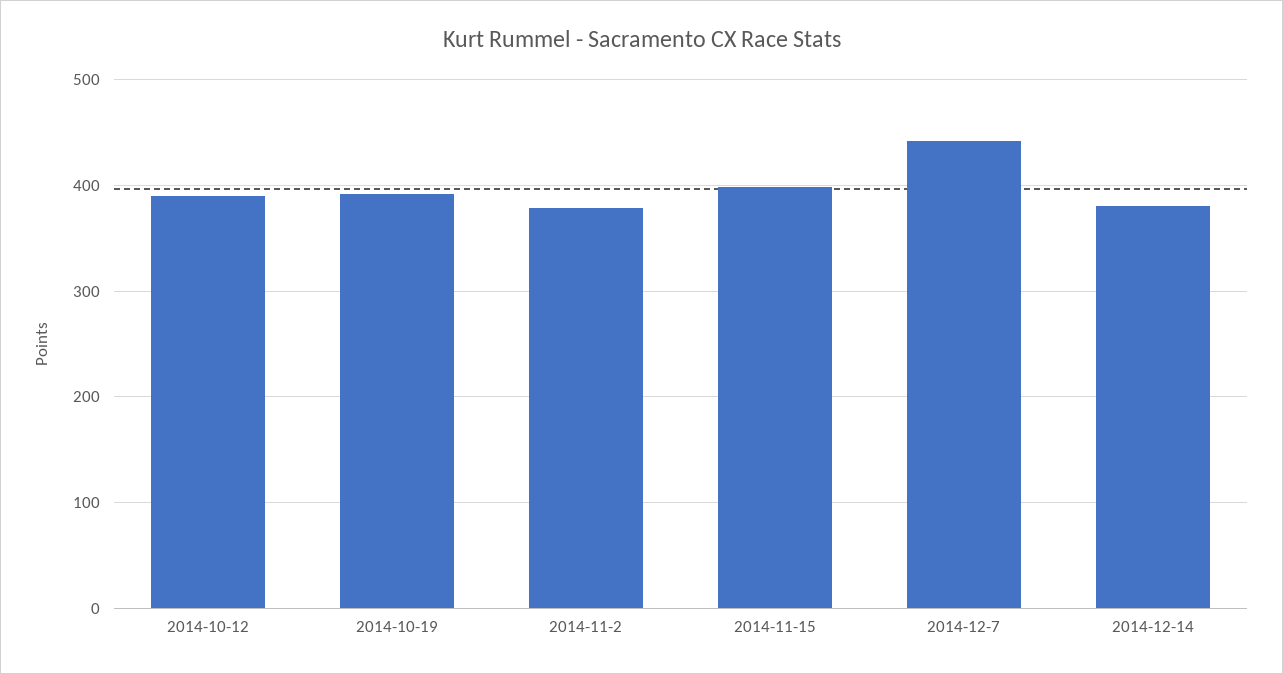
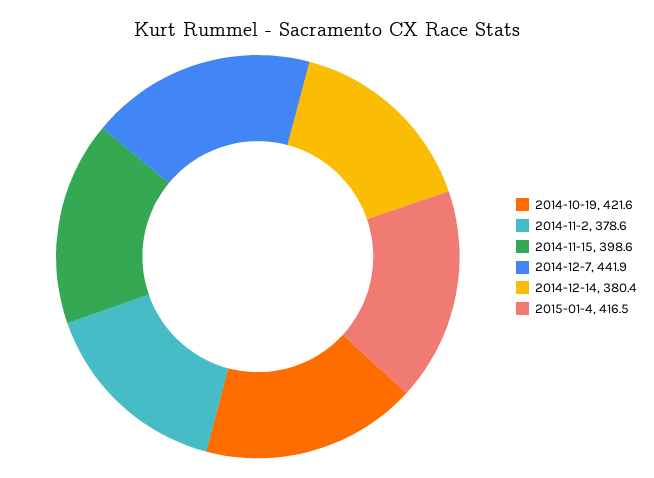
2014-10-12: 390 -> none
2014-10-19: 390 -> 421.6
2015-01-4: none -> 416.5

